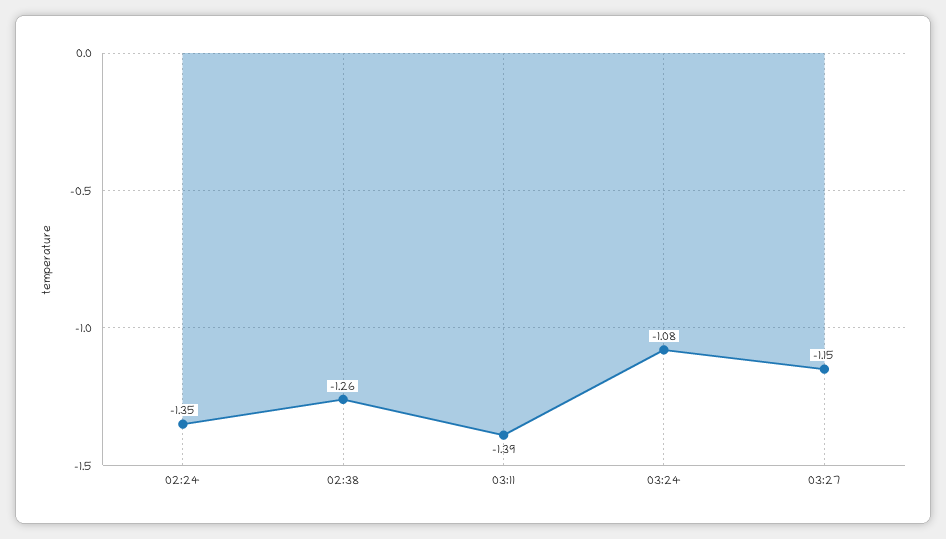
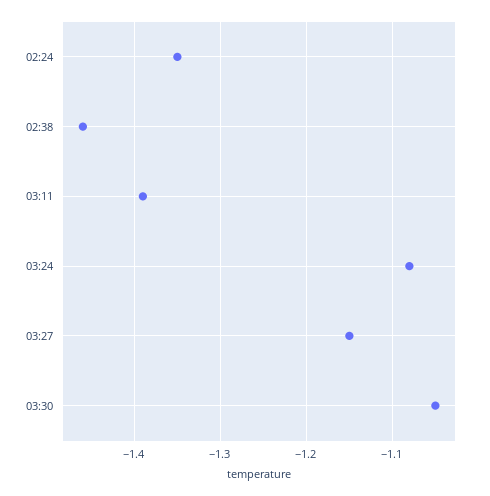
02:38: -1.26 -> -1.46
03:30: none -> -1.05

